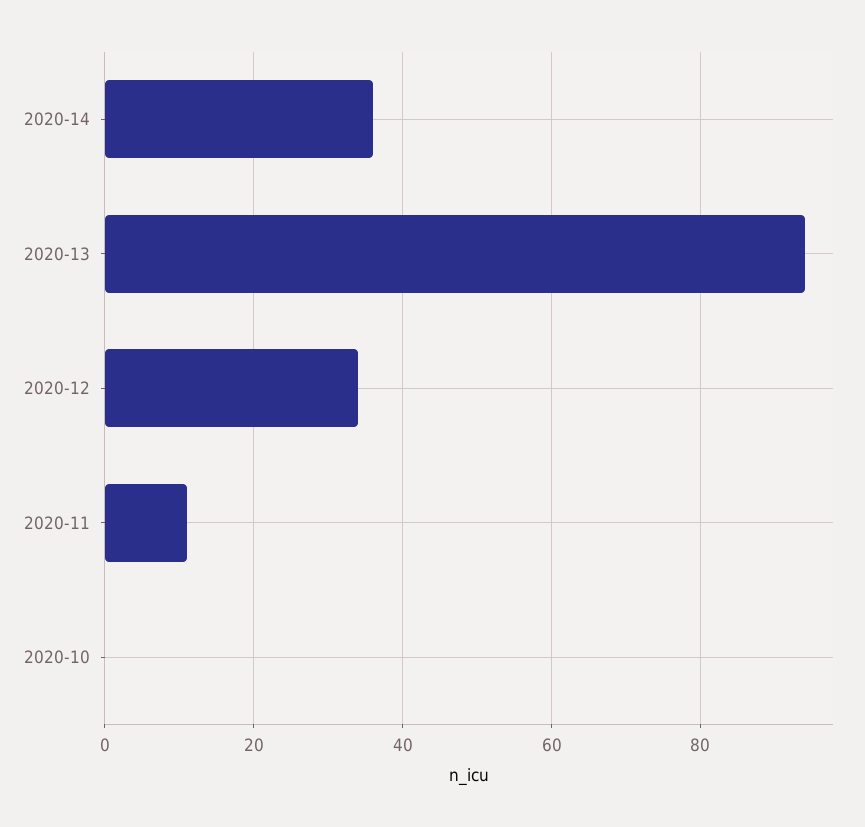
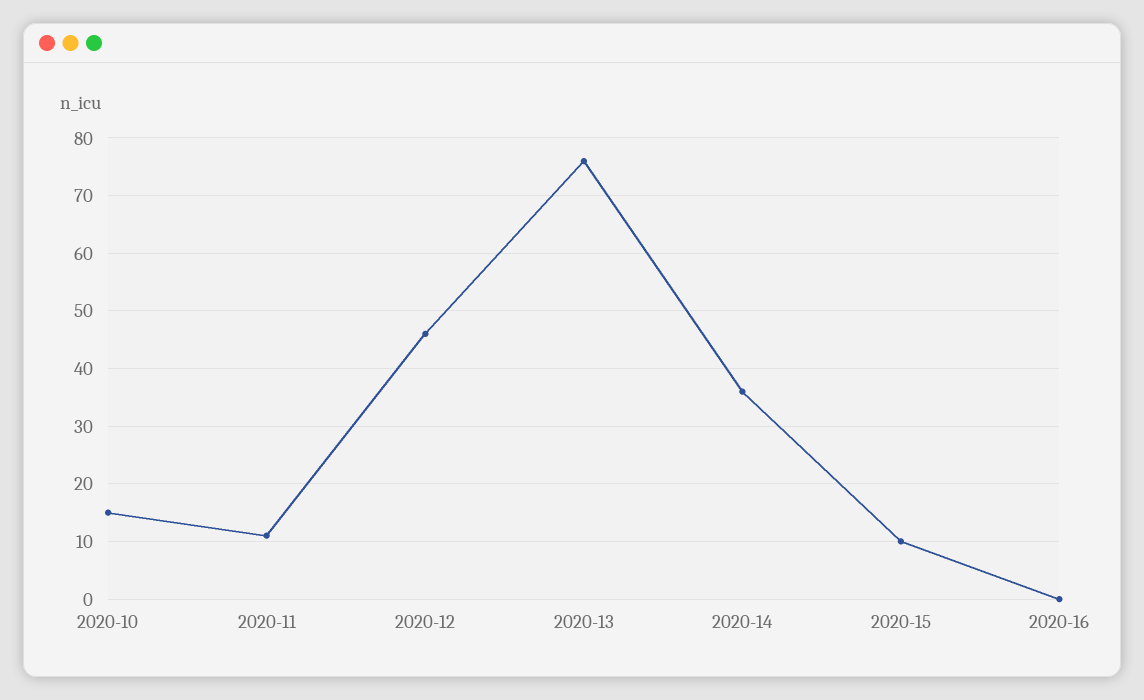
2020-13: 95 -> 75
2020-12: 35 -> 45
2020-10: 0 -> 15
2020-15: none -> 10
2020-16: none -> 0

